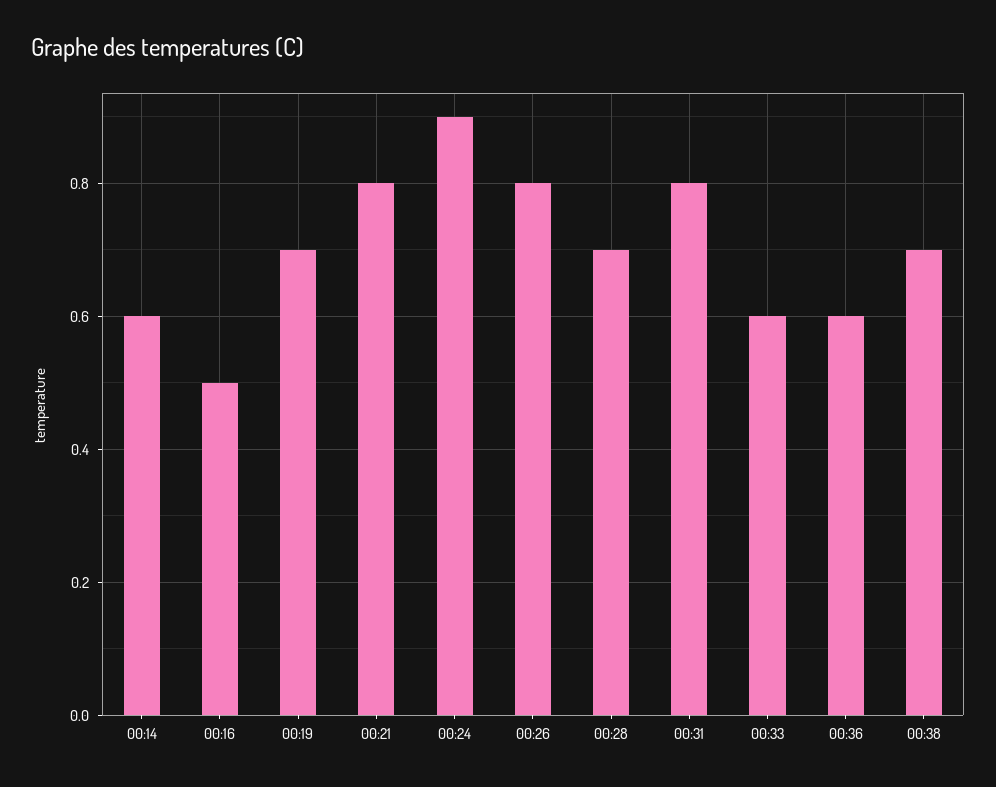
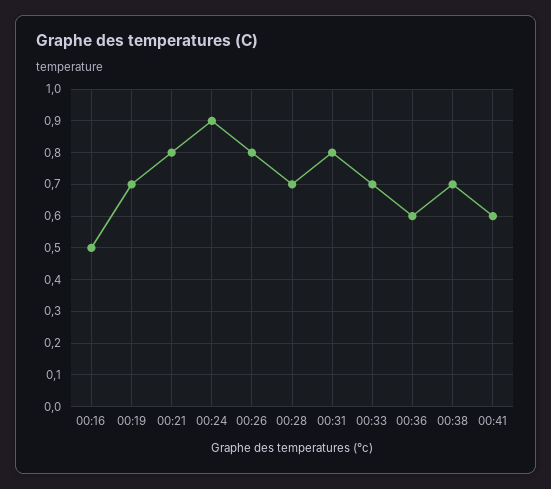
00:14: 0.6 -> none
00:33: 0.6 -> 0.7
00:41: none -> 0.6

